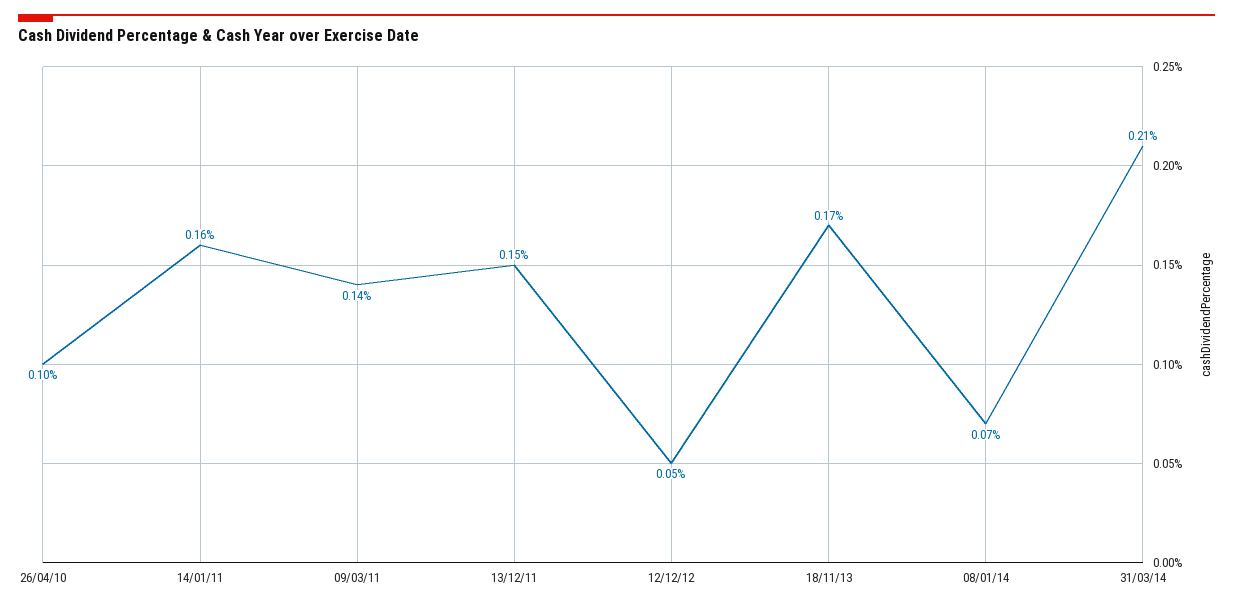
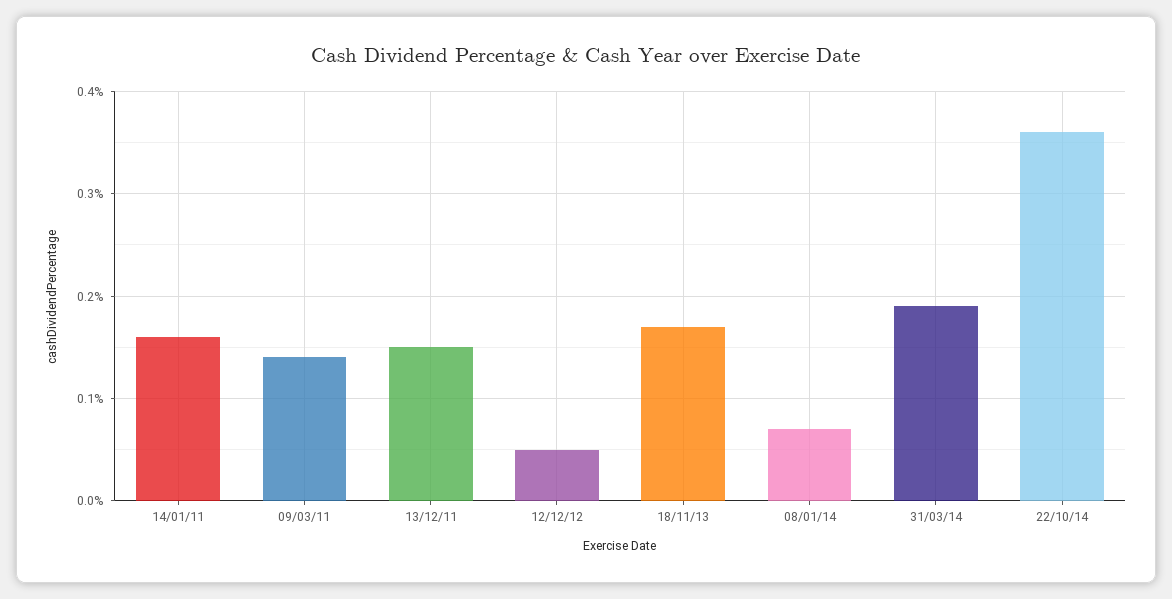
26/04/10: 0.1 -> none
31/03/14: 0.21 -> 0.19
22/10/14: none -> 0.36

